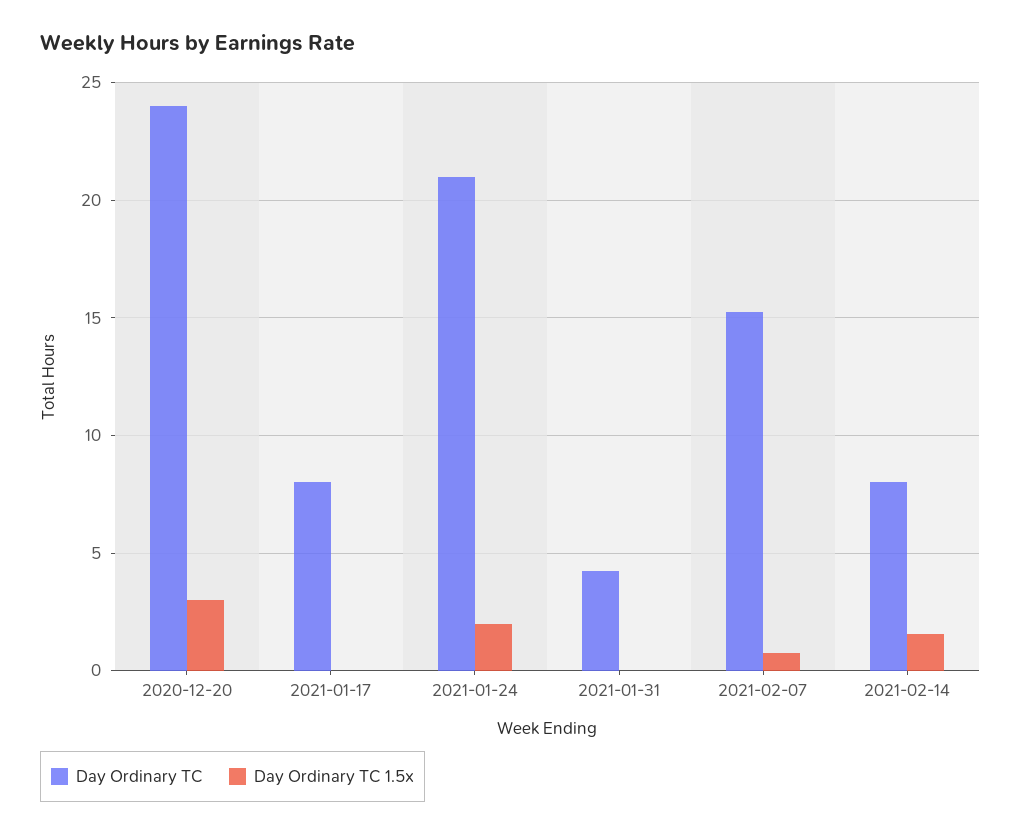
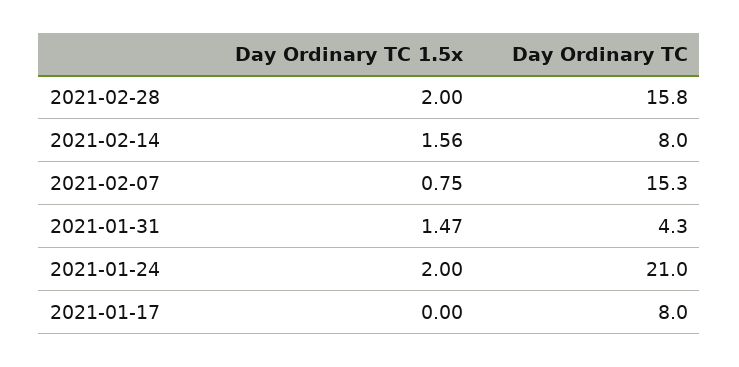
Day Ordinary TC, 2020-12-20: 24 -> none
Day Ordinary TC 1.5x, 2020-12-20: 3 -> none
Day Ordinary TC 1.5x, 2021-01-31: 0 -> 1.47
Day Ordinary TC 1.5x, 2021-02-28: none -> 2
Day Ordinary TC, 2021-02-28: none -> 15.8

